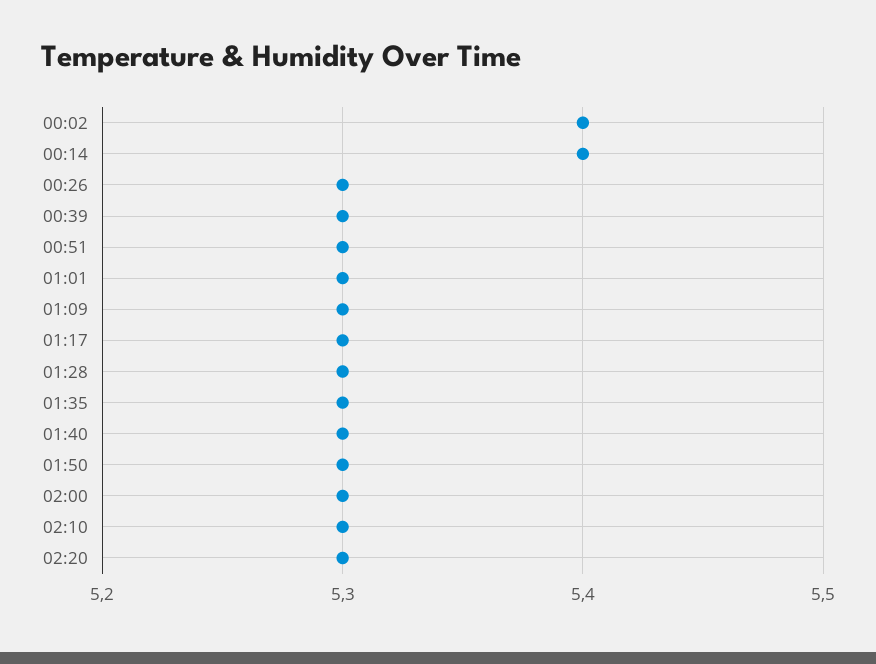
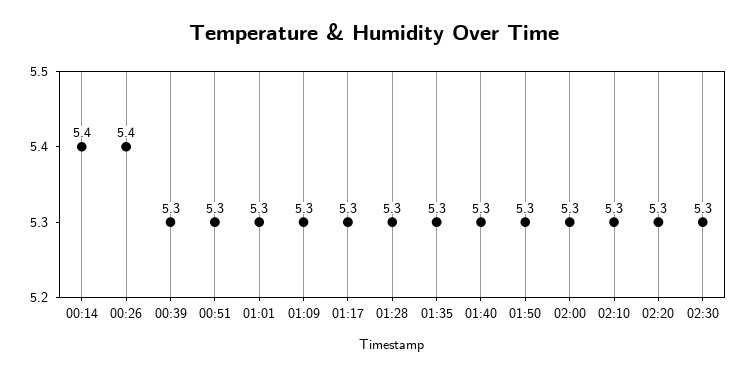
00:02: 5.4 -> none
00:26: 5.3 -> 5.4
02:30: none -> 5.3

